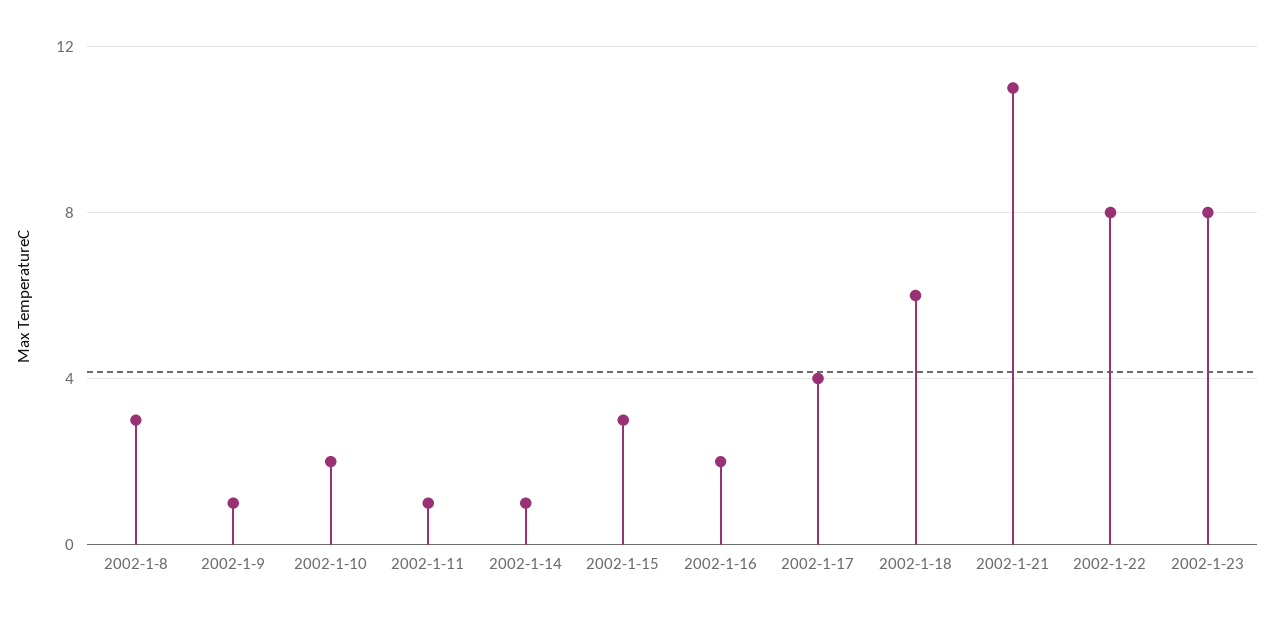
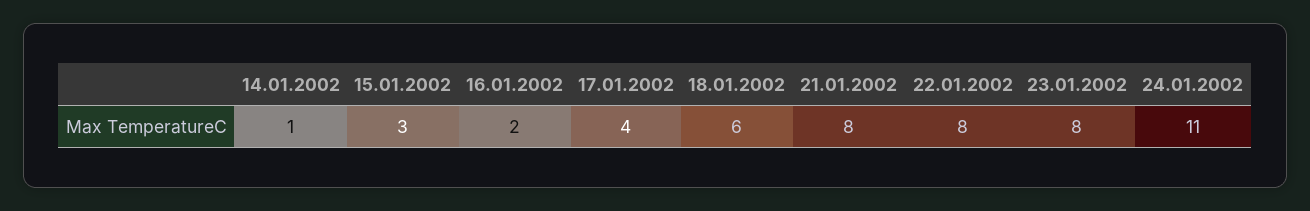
2002-1-8: 3 -> none
2002-1-9: 1 -> none
2002-1-10: 2 -> none
2002-1-11: 1 -> none
2002-1-21: 11 -> 8
24.01.2002: none -> 11

